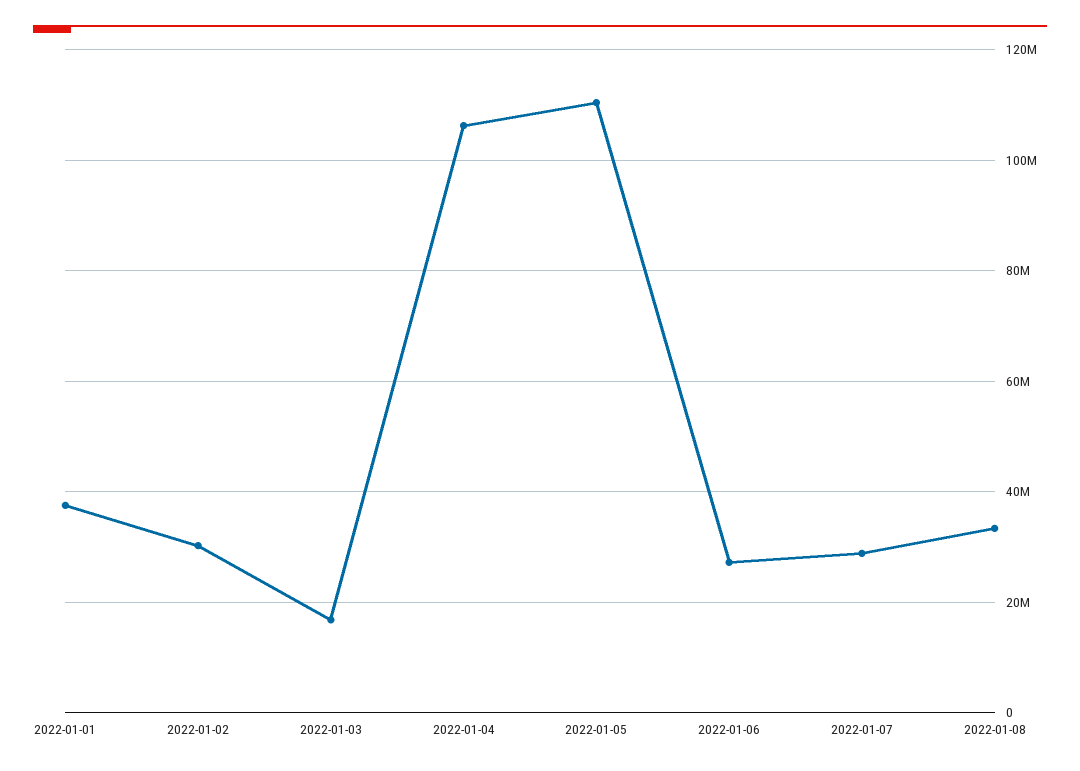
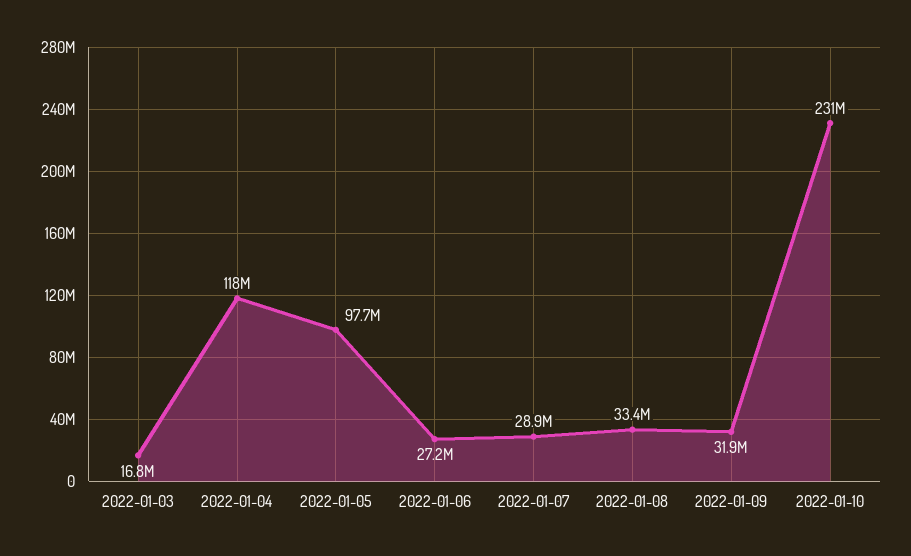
2022-01-01: 38000000 -> none
2022-01-02: 30000000 -> none
2022-01-04: 106000000 -> 118000000
2022-01-05: 110000000 -> 97700000
2022-01-09: none -> 31900000
2022-01-10: none -> 231000000

